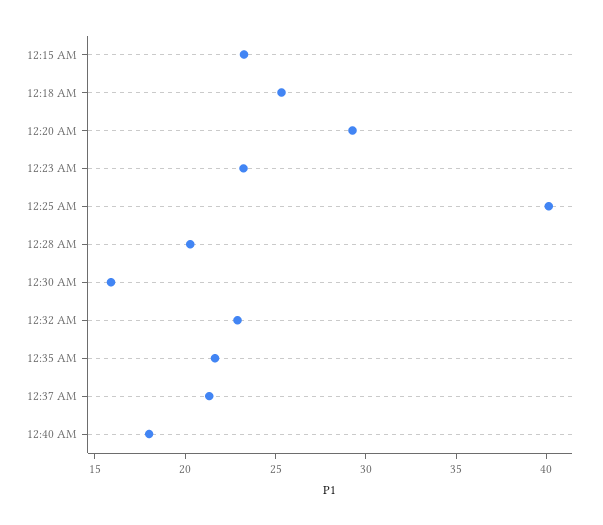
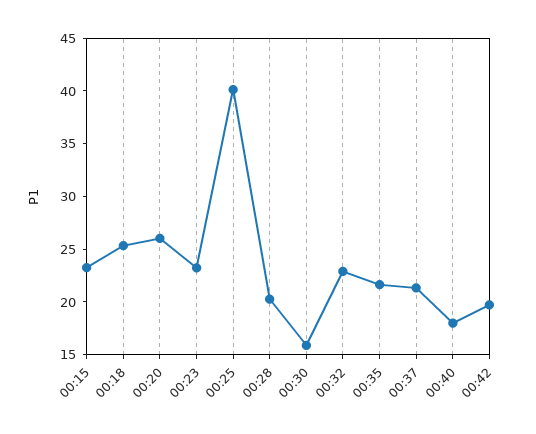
12:20 AM: 29 -> 26
00:42: none -> 20

